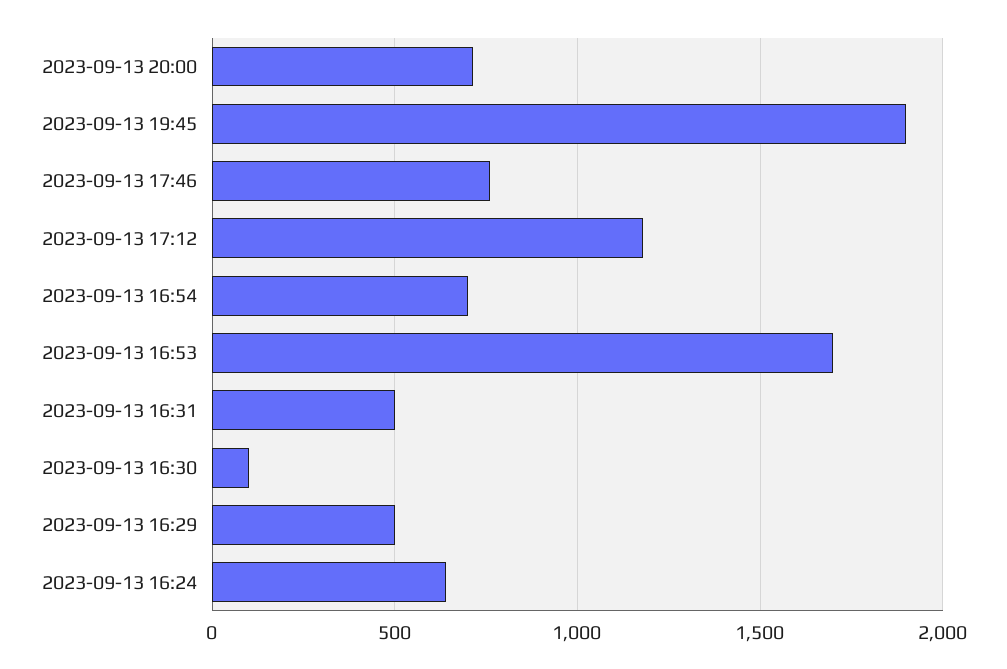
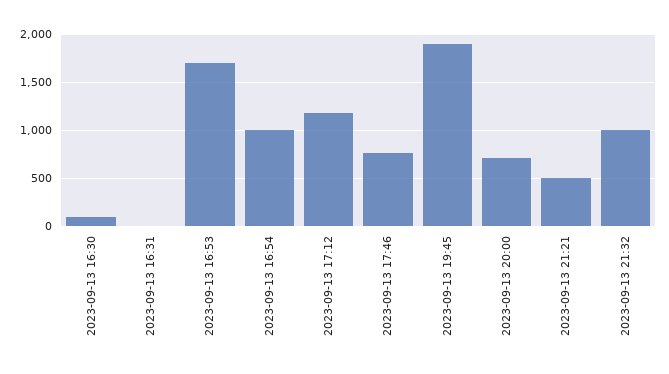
2023-09-13 16:54: 700 -> 1000
2023-09-13 16:31: 500 -> 0
2023-09-13 16:29: 500 -> none
2023-09-13 16:24: 650 -> none
2023-09-13 21:21: none -> 500
2023-09-13 21:32: none -> 1000

